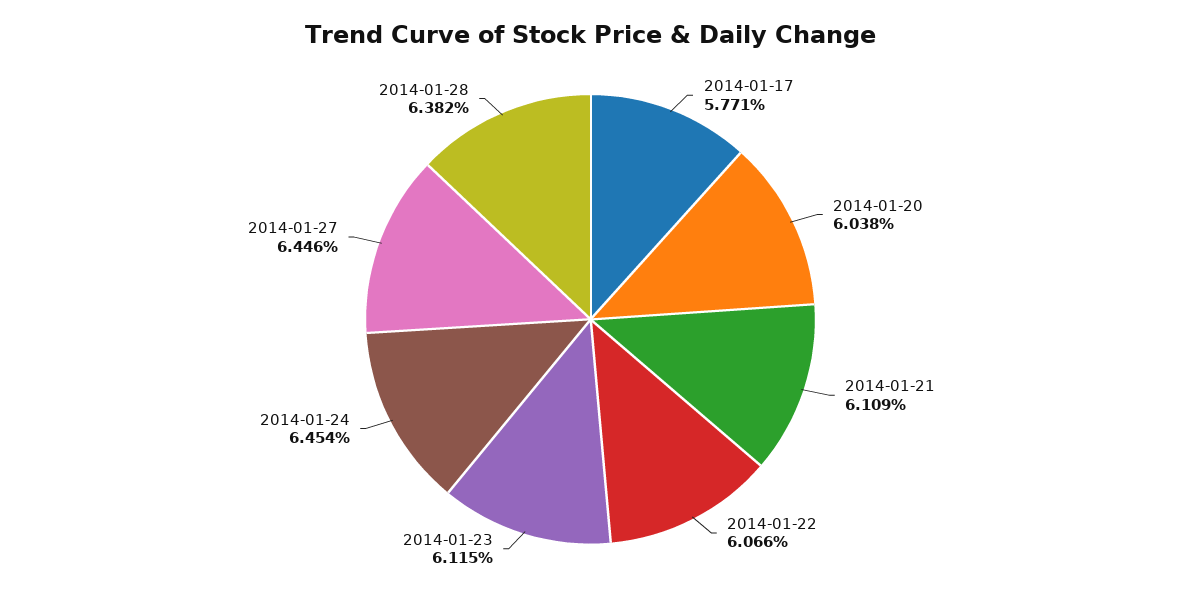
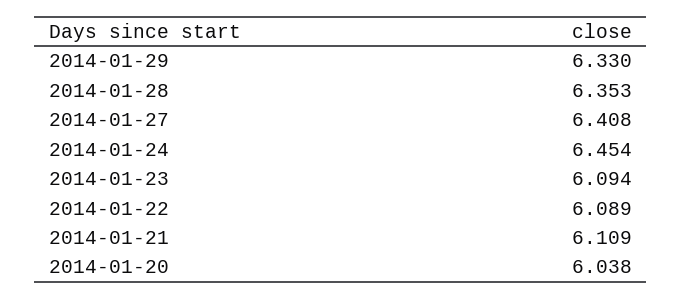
2014-01-17: 5.771 -> none
2014-01-22: 6.066 -> 6.089
2014-01-23: 6.115 -> 6.094
2014-01-27: 6.446 -> 6.408
2014-01-28: 6.382 -> 6.353
2014-01-29: none -> 6.33

